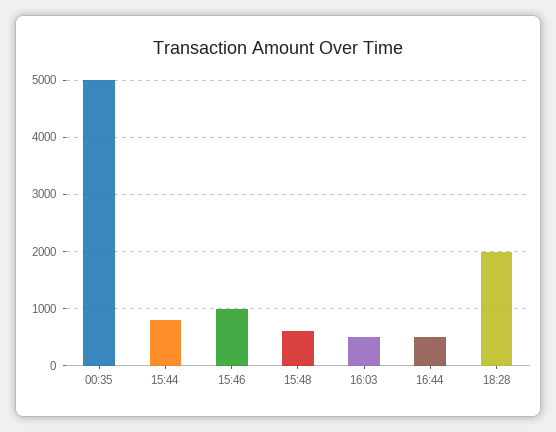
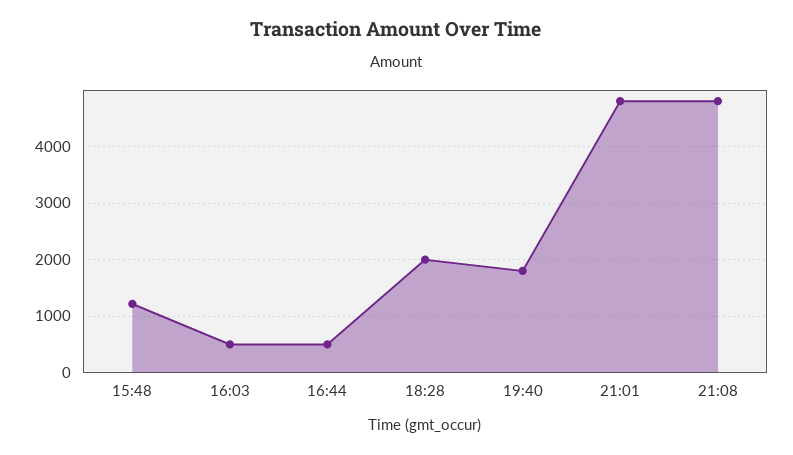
00:35: 5000 -> none
15:44: 800 -> none
15:46: 1000 -> none
15:48: 600 -> 1200
19:40: none -> 1800
21:01: none -> 4800
21:08: none -> 4800

